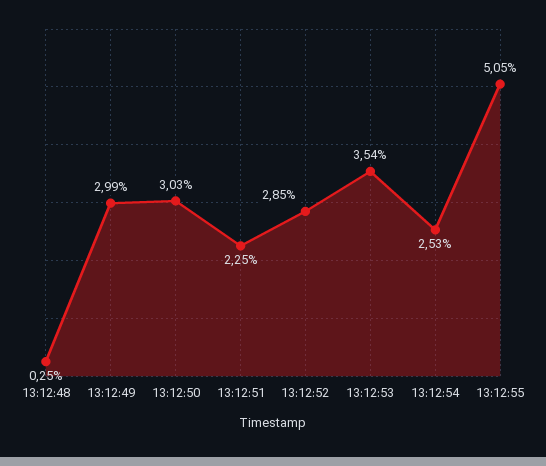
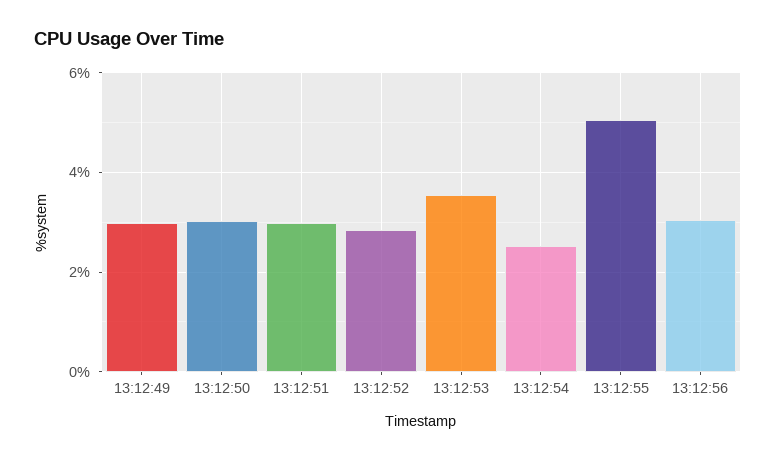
13:12:48: 0.25 -> none
13:12:51: 2.25 -> 3
13:12:56: none -> 3

